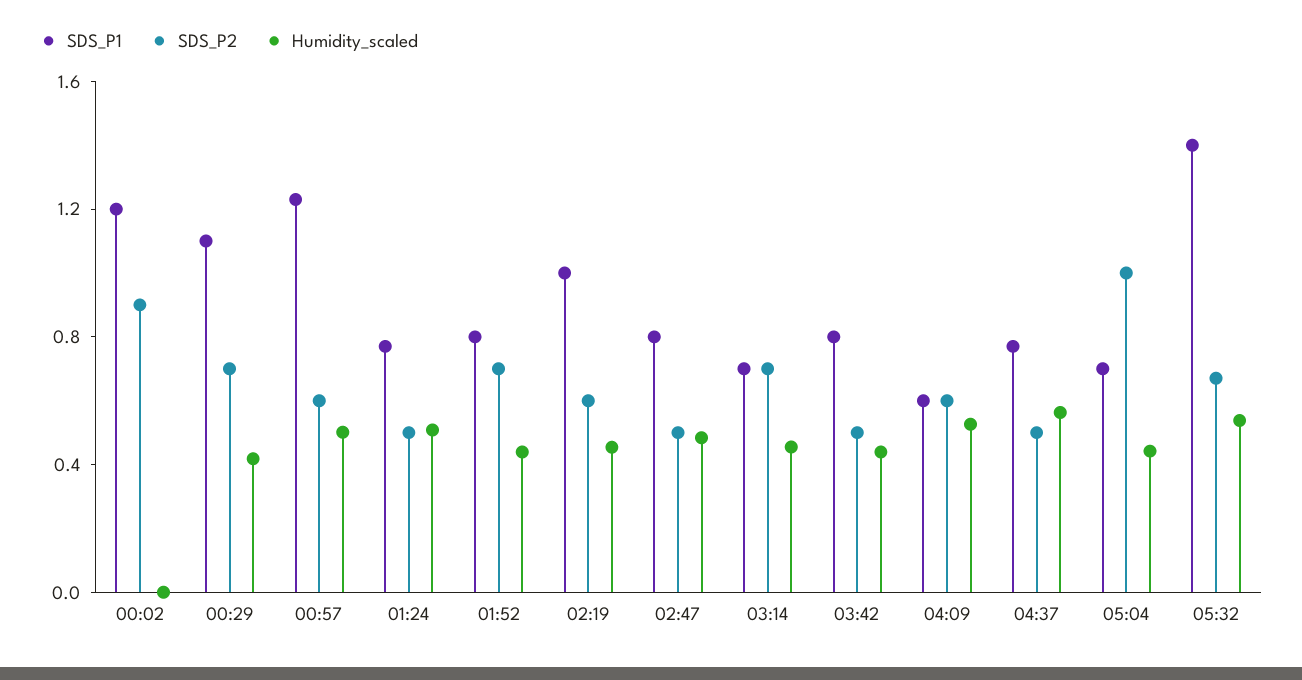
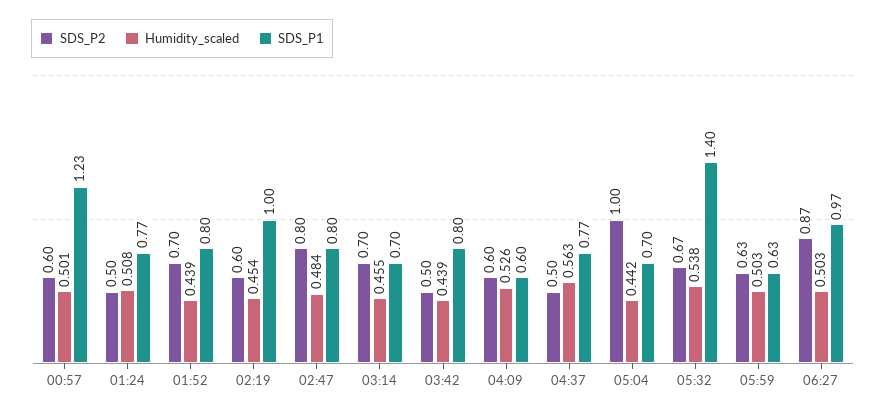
SDS_P1, 00:02: 1.2 -> none
SDS_P2, 00:02: 0.9 -> none
Humidity_scaled, 00:02: 0 -> none
SDS_P1, 00:29: 1.1 -> none
SDS_P2, 00:29: 0.7 -> none
Humidity_scaled, 00:29: 0.4 -> none
SDS_P2, 02:47: 0.5 -> 0.8
SDS_P2, 05:59: none -> 0.63
Humidity_scaled, 05:59: none -> 0.503
SDS_P1, 05:59: none -> 0.63
SDS_P2, 06:27: none -> 0.87
Humidity_scaled, 06:27: none -> 0.503
SDS_P1, 06:27: none -> 0.97

